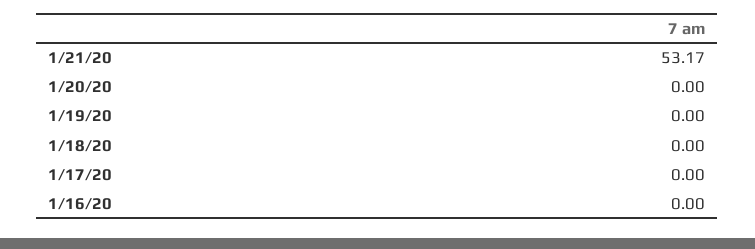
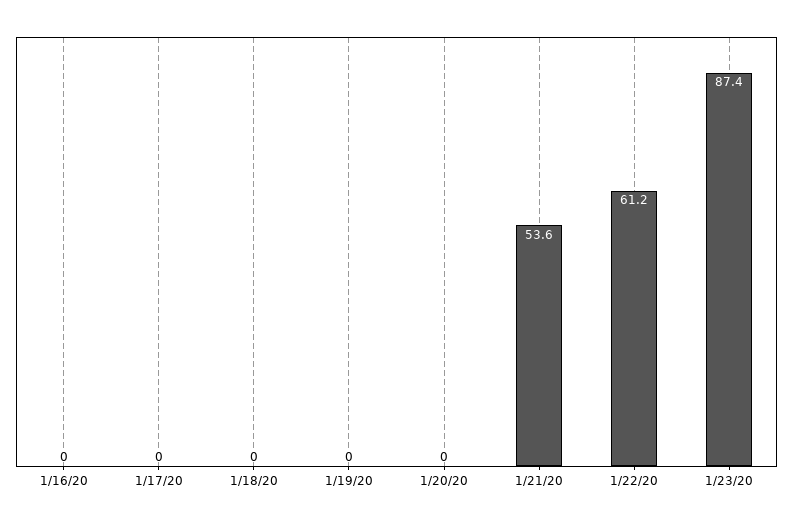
1/21/20: 53.17 -> 53.6
1/22/20: none -> 61.2
1/23/20: none -> 87.4

